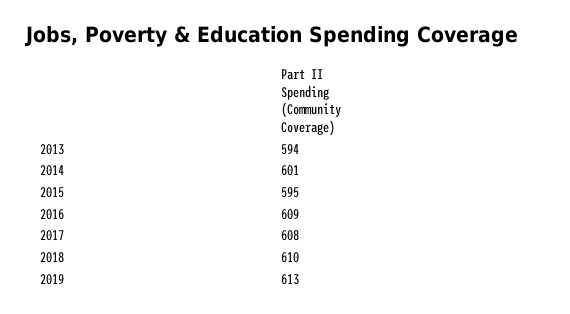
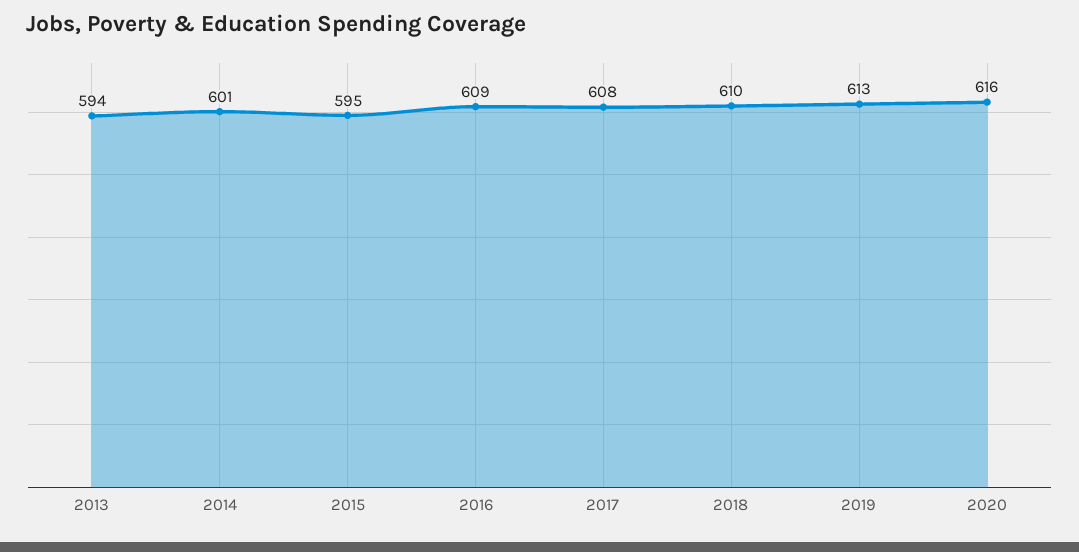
2020: none -> 616

